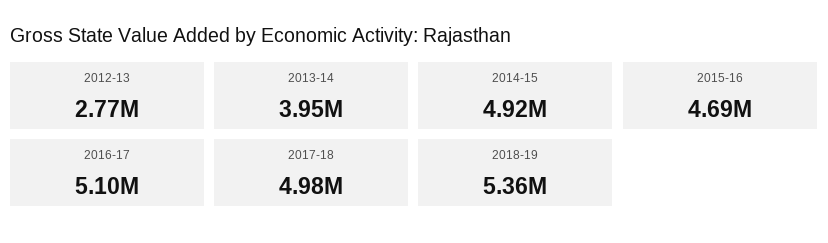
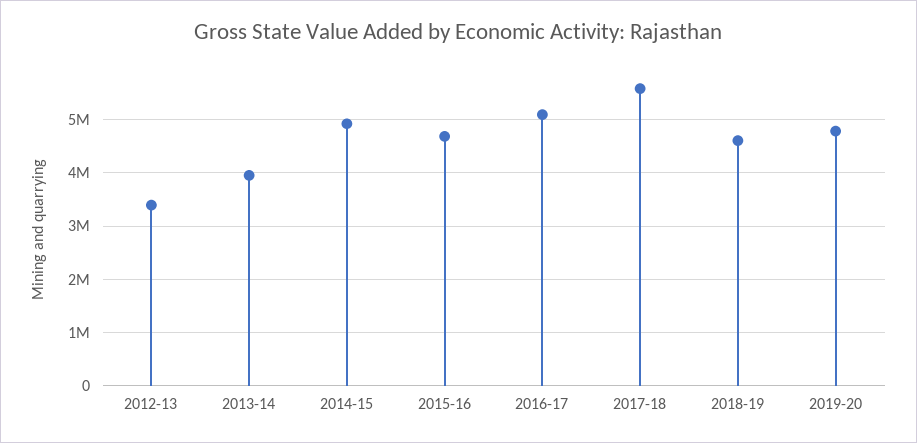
2012-13: 2770000 -> 3400000
2017-18: 4980000 -> 5600000
2018-19: 5360000 -> 4600000
2019-20: none -> 4800000

